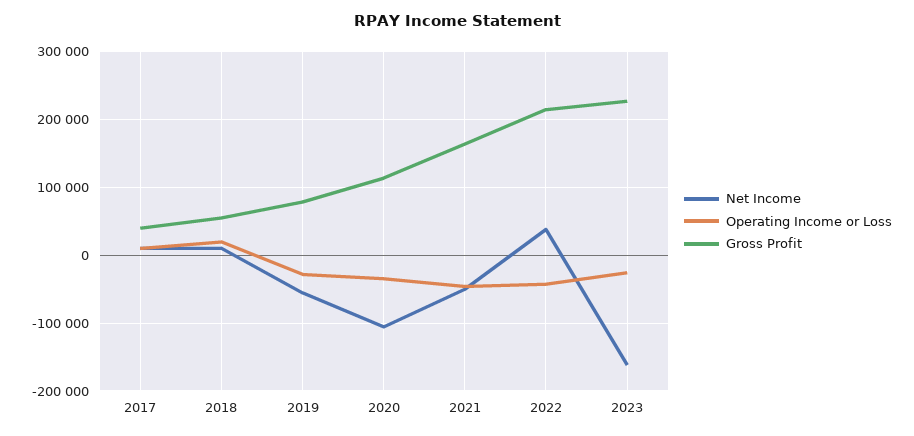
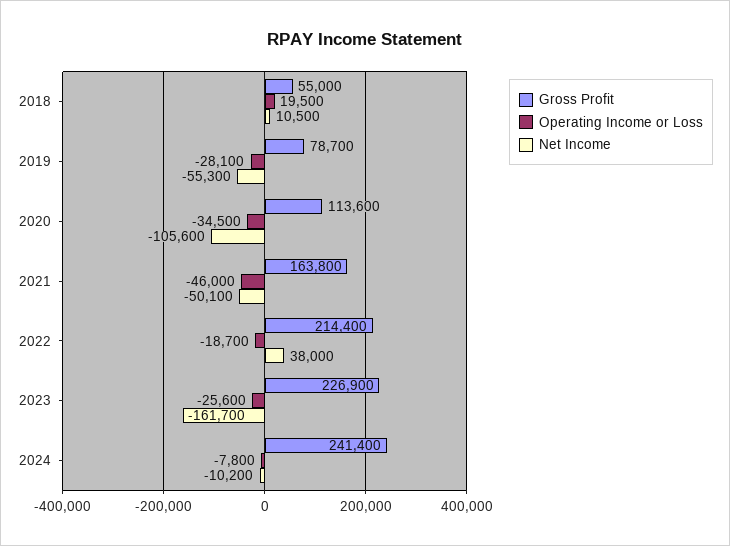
Net Income, 2017: 10000 -> none
Operating Income or Loss, 2017: 10000 -> none
Gross Profit, 2017: 40000 -> none
Operating Income or Loss, 2022: -40000 -> -18700
Gross Profit, 2024: none -> 241400
Operating Income or Loss, 2024: none -> -7800
Net Income, 2024: none -> -10200

